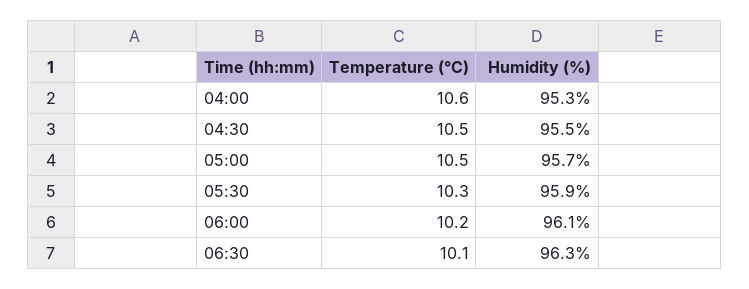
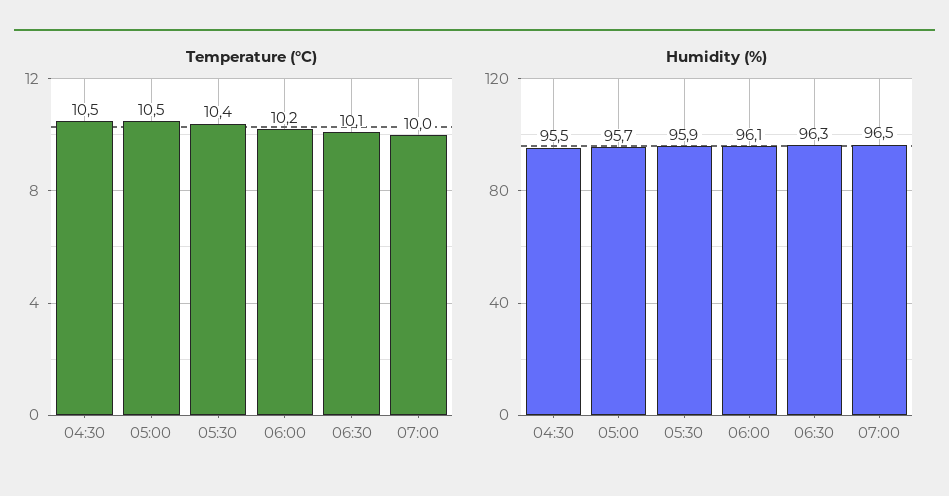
Temperature (°C), 04:00: 10.6 -> none
Humidity (%), 04:00: 95.3 -> none
Temperature (°C), 05:30: 10.3 -> 10.4
Temperature (°C), 07:00: none -> 10
Humidity (%), 07:00: none -> 96.5

